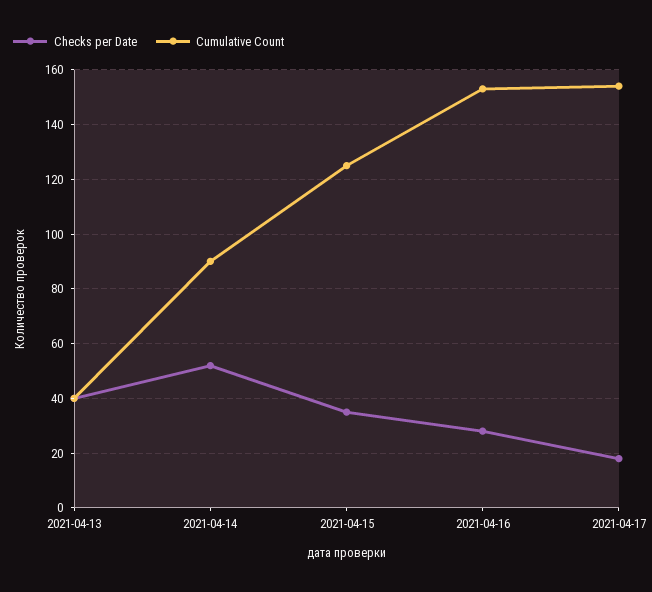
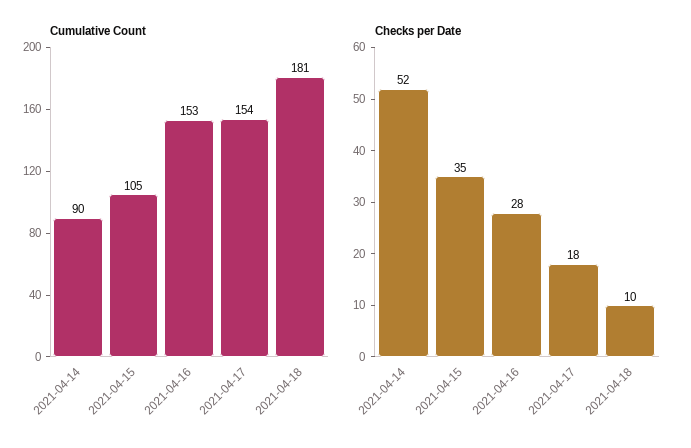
Checks per Date, 2021-04-13: 40 -> none
Cumulative Count, 2021-04-13: 40 -> none
Cumulative Count, 2021-04-15: 125 -> 105
Cumulative Count, 2021-04-18: none -> 181
Checks per Date, 2021-04-18: none -> 10

